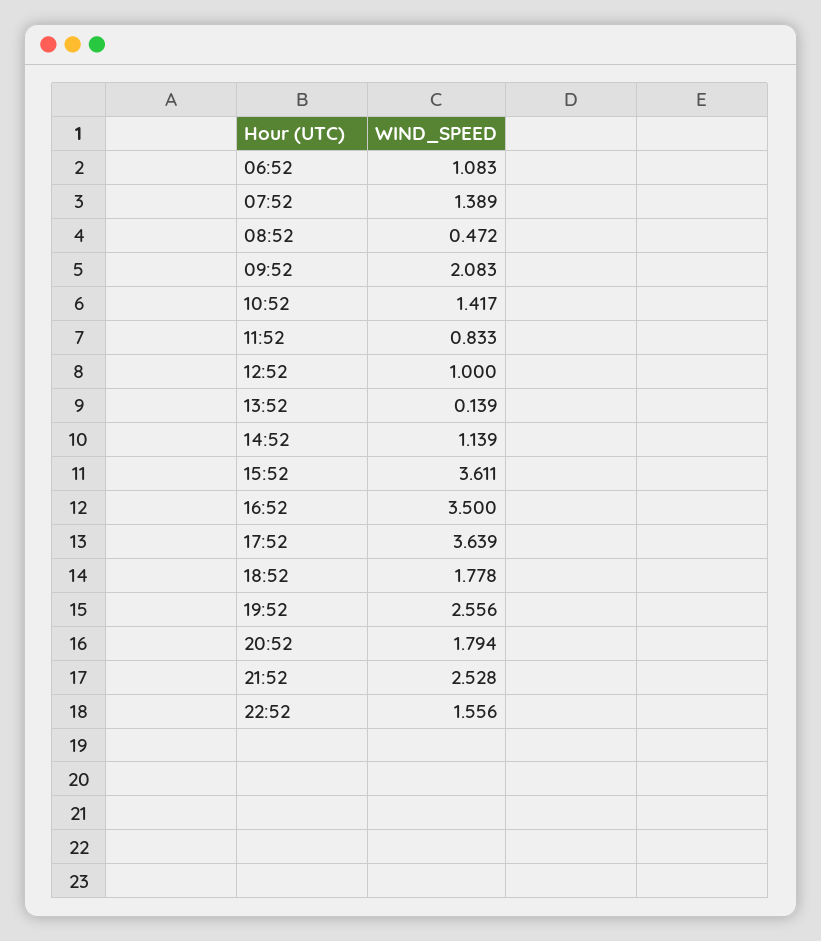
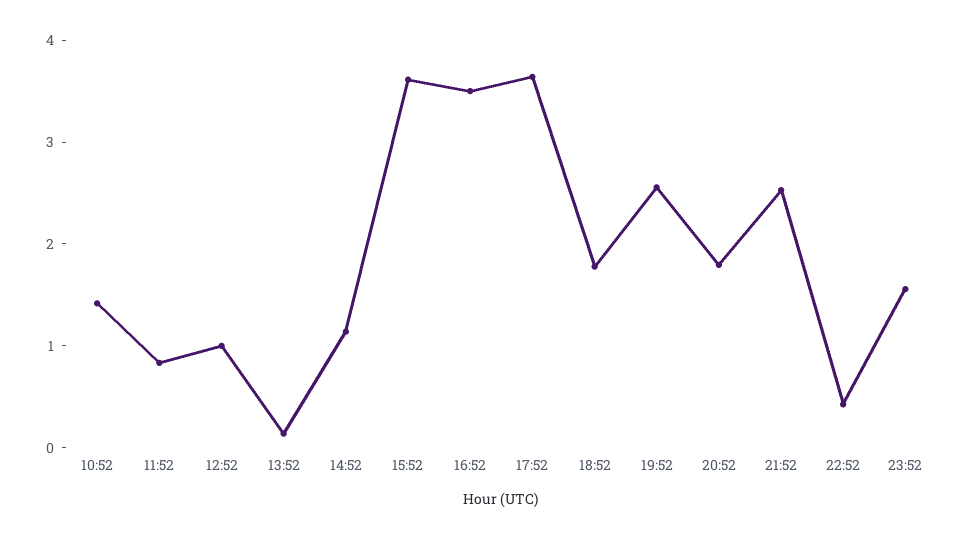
06:52: 1.083 -> none
07:52: 1.389 -> none
08:52: 0.472 -> none
09:52: 2.083 -> none
22:52: 1.556 -> 0.4
23:52: none -> 1.6

